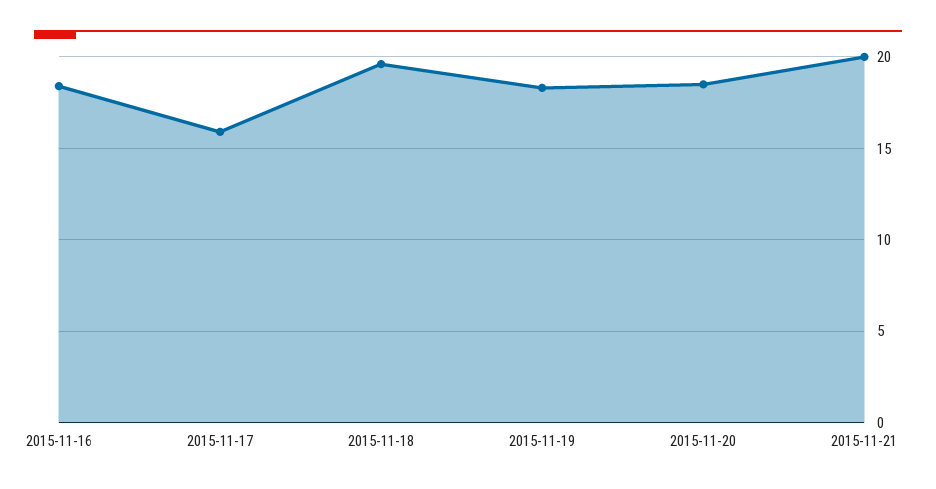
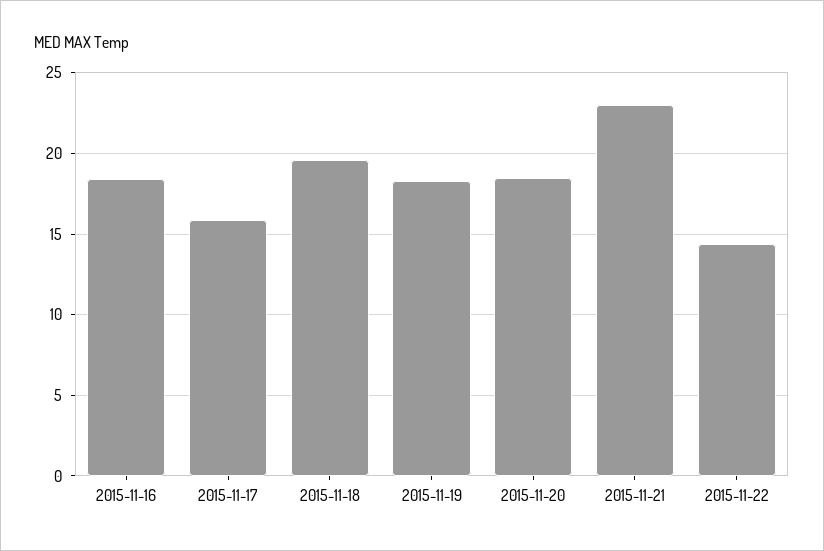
2015-11-21: 20 -> 23
2015-11-22: none -> 14.5

